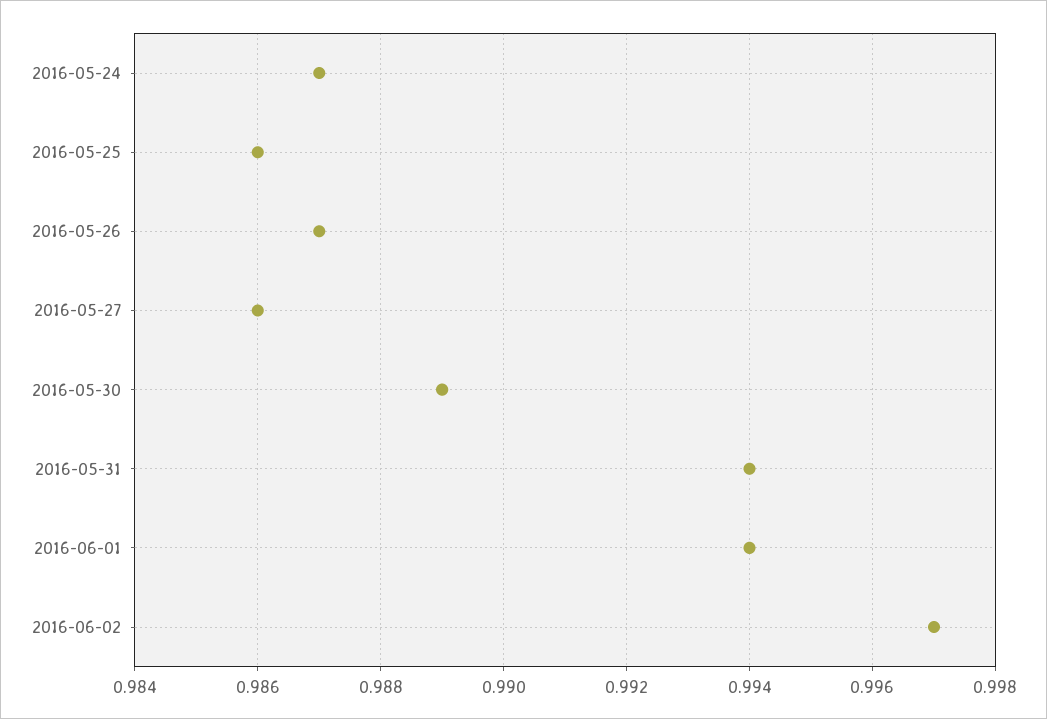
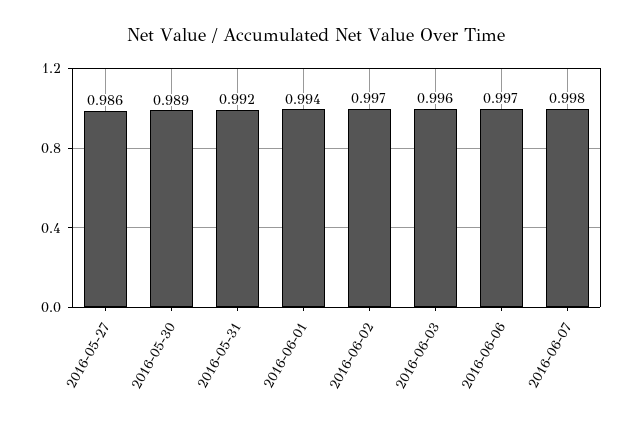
2016-05-24: 0.987 -> none
2016-05-25: 0.986 -> none
2016-05-26: 0.987 -> none
2016-05-31: 0.994 -> 0.992
2016-06-03: none -> 0.996
2016-06-06: none -> 0.997
2016-06-07: none -> 0.998

